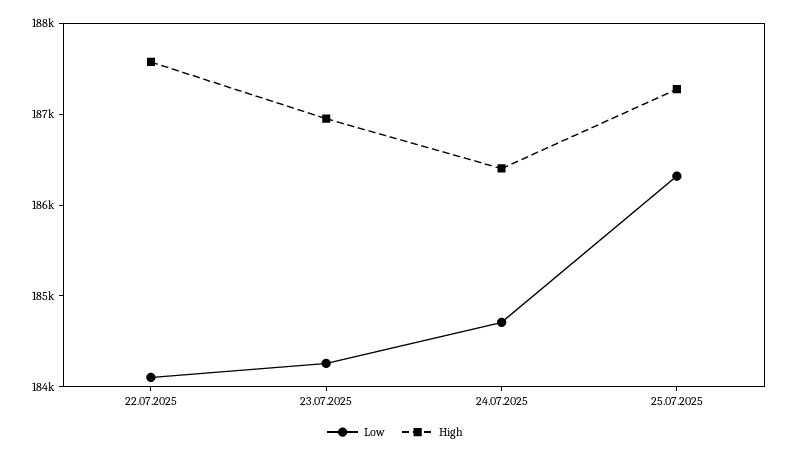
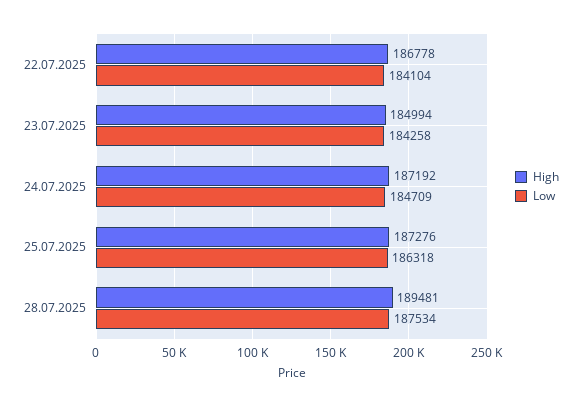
High, 22.07.2025: 187600 -> 186778
High, 23.07.2025: 187000 -> 184994
High, 24.07.2025: 186400 -> 187192
High, 28.07.2025: none -> 189481
Low, 28.07.2025: none -> 187534

